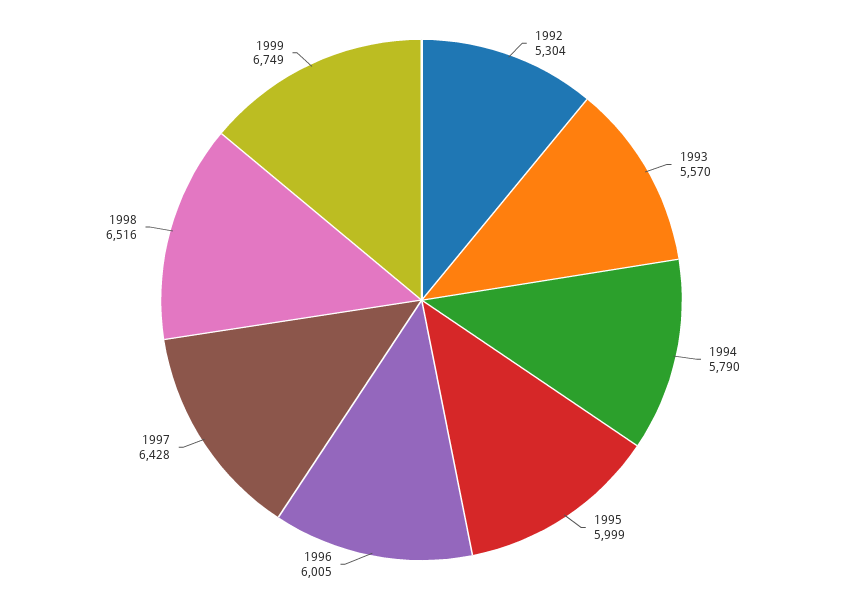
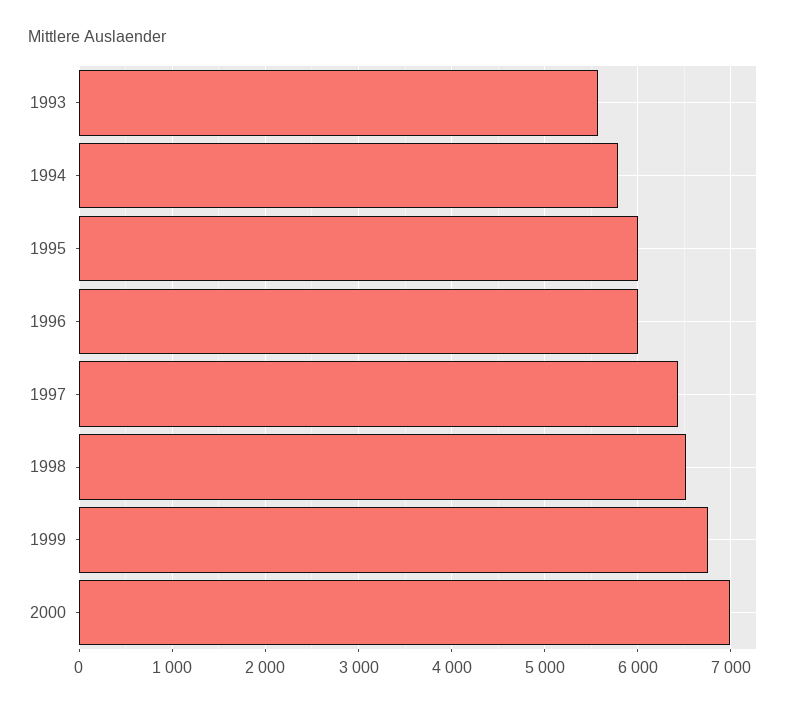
1992: 5304 -> none
2000: none -> 7000

